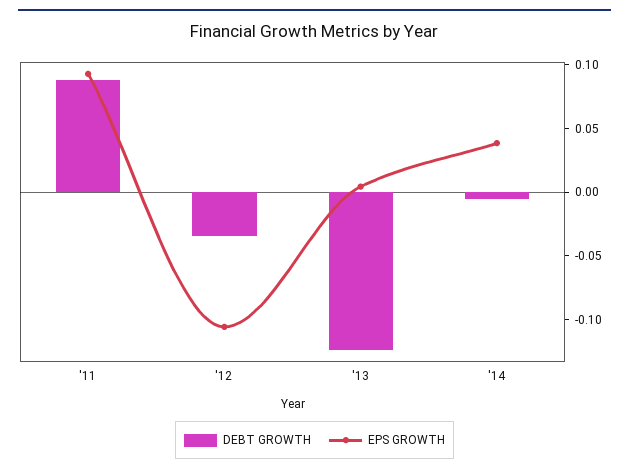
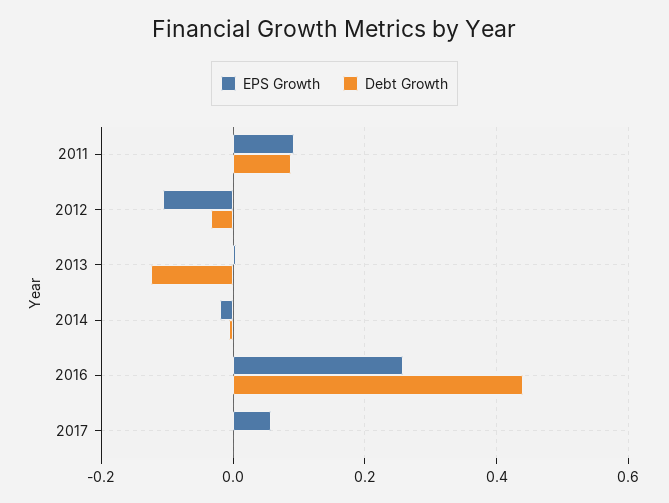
EPS GROWTH, '14: 0.04 -> -0.02
EPS GROWTH, 2016: none -> 0.26
DEBT GROWTH, 2016: none -> 0.44
EPS GROWTH, 2017: none -> 0.06
DEBT GROWTH, 2017: none -> 0

